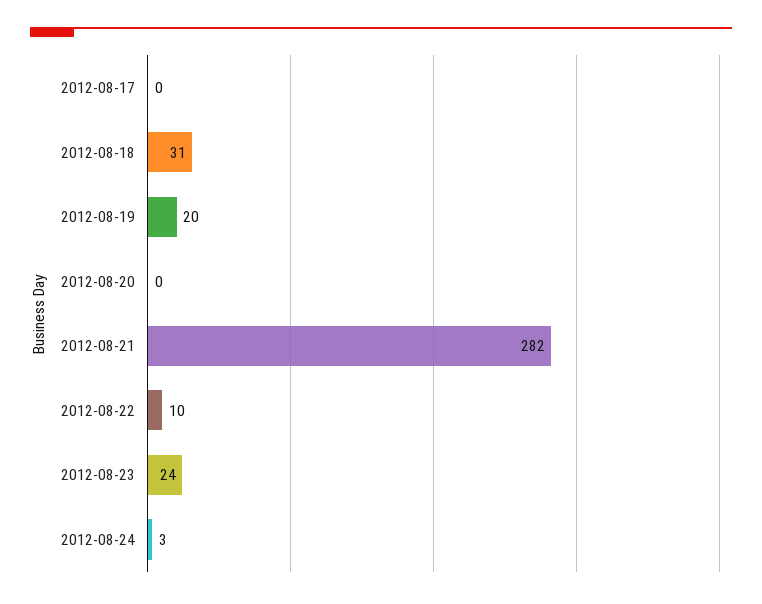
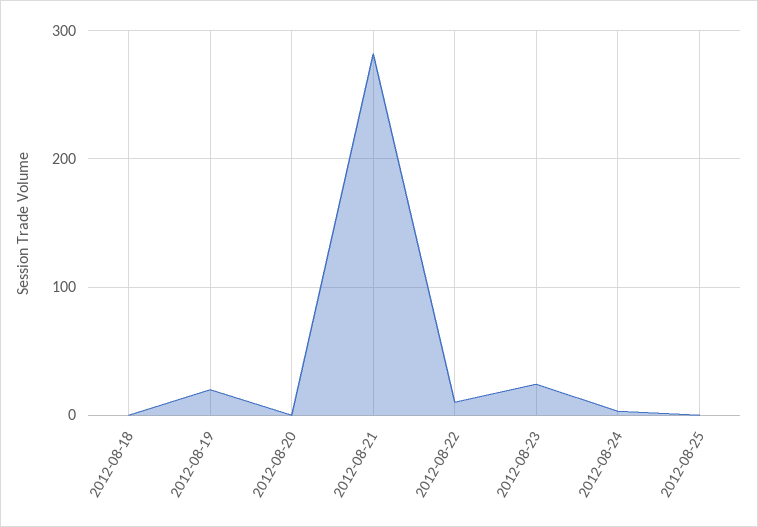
2012-08-17: 0 -> none
2012-08-18: 31 -> 0
2012-08-25: none -> 0

